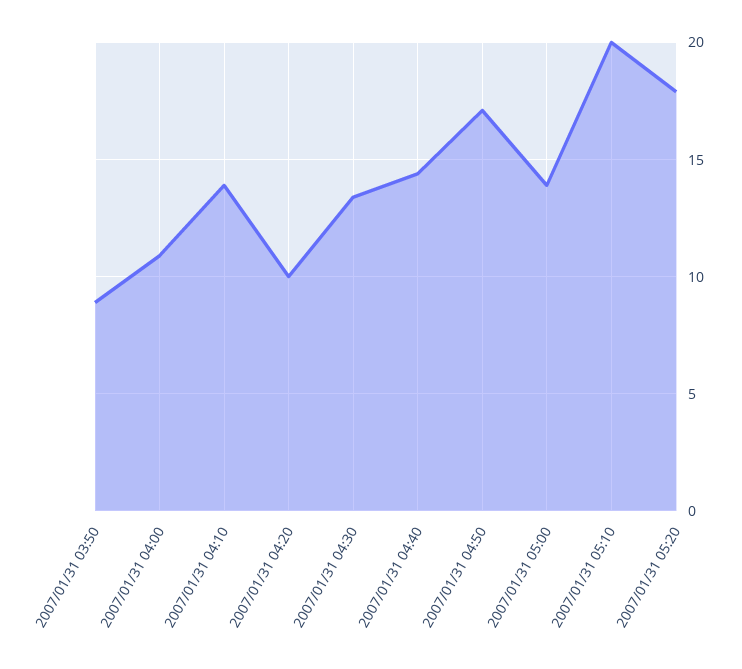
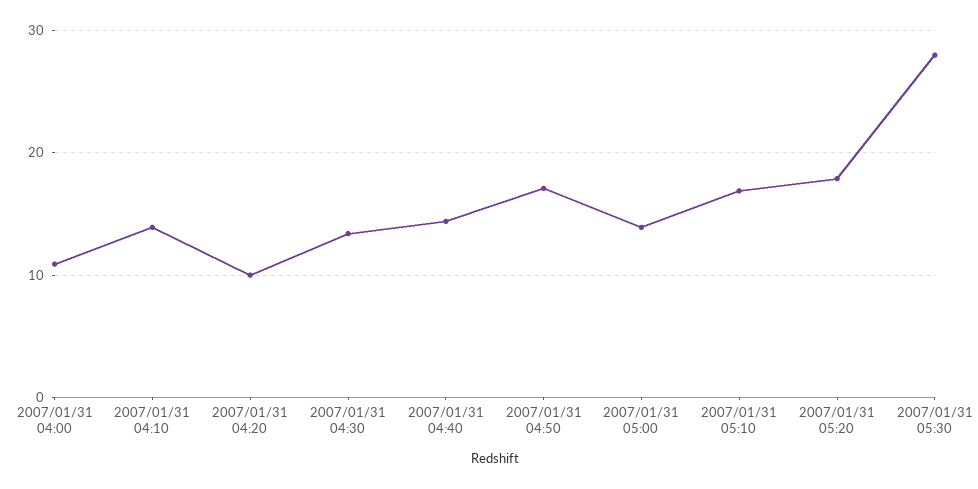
2007/01/31 03:50: 9 -> none
2007/01/31 05:10: 20 -> 17
2007/01/31 05:30: none -> 28

